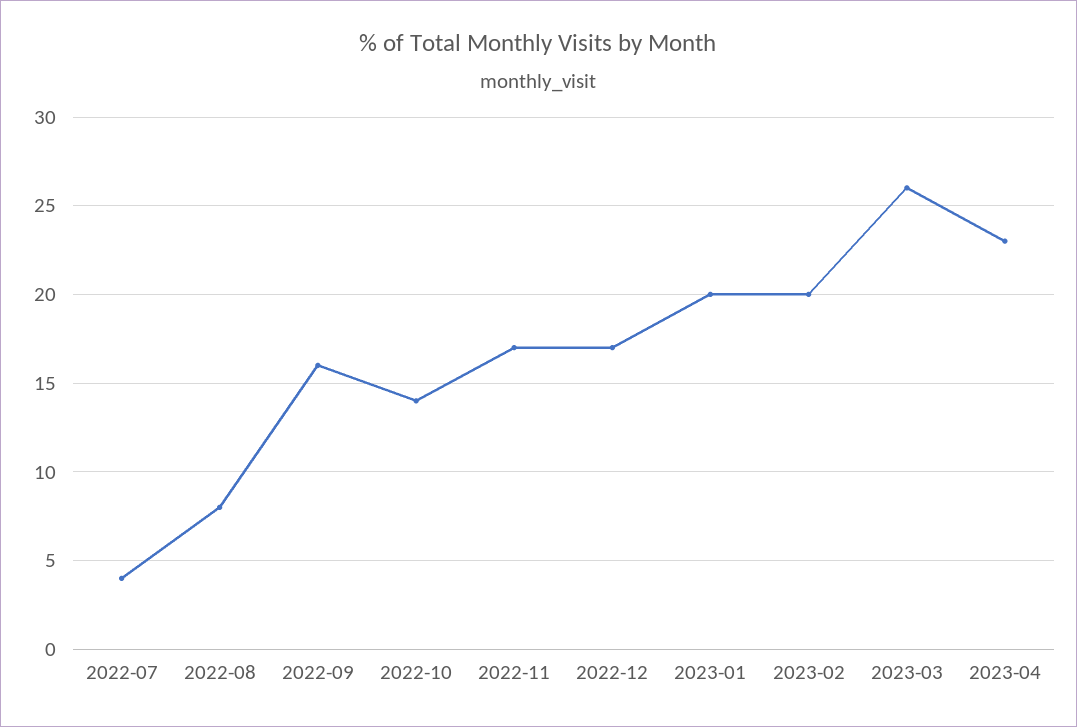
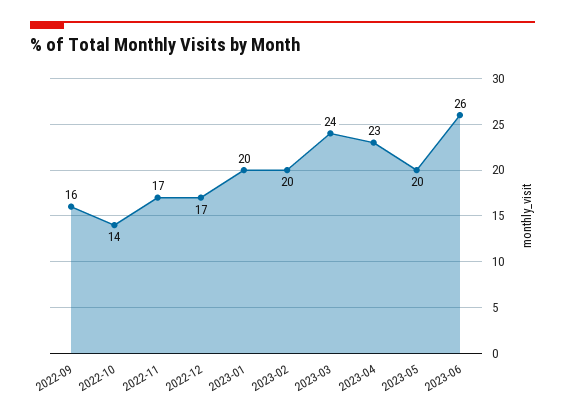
2022-07: 4 -> none
2022-08: 8 -> none
2023-03: 26 -> 24
2023-05: none -> 20
2023-06: none -> 26

